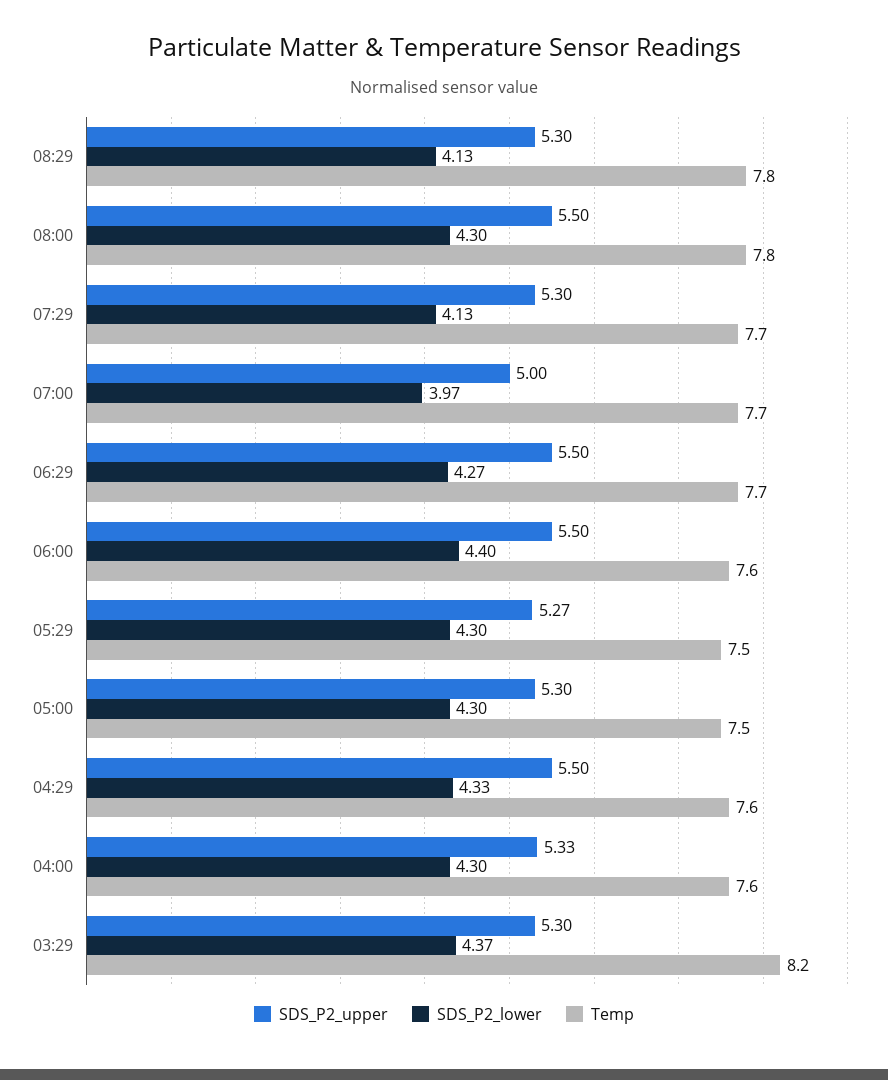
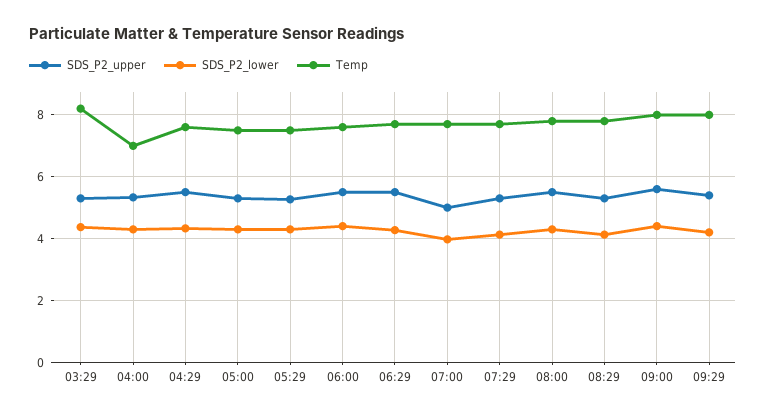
Temp, 04:00: 7.6 -> 7
SDS_P2_upper, 09:00: none -> 5.6
SDS_P2_lower, 09:00: none -> 4.4
Temp, 09:00: none -> 8
SDS_P2_upper, 09:29: none -> 5.4
SDS_P2_lower, 09:29: none -> 4.2
Temp, 09:29: none -> 8

